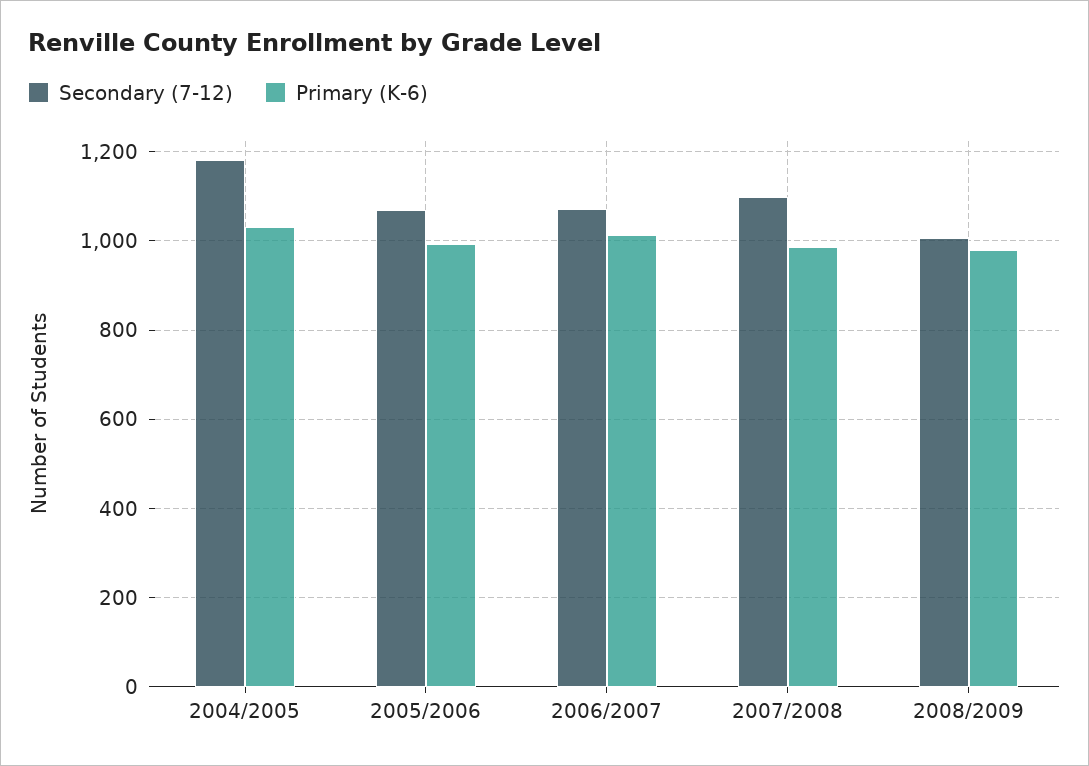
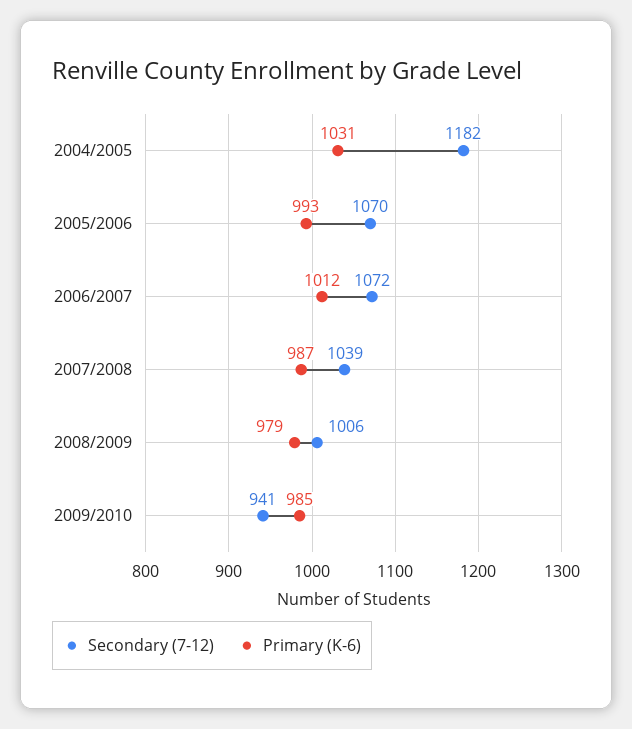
Secondary (7-12), 2007/2008: 1100 -> 1039
Secondary (7-12), 2009/2010: none -> 941
Primary (K-6), 2009/2010: none -> 985

